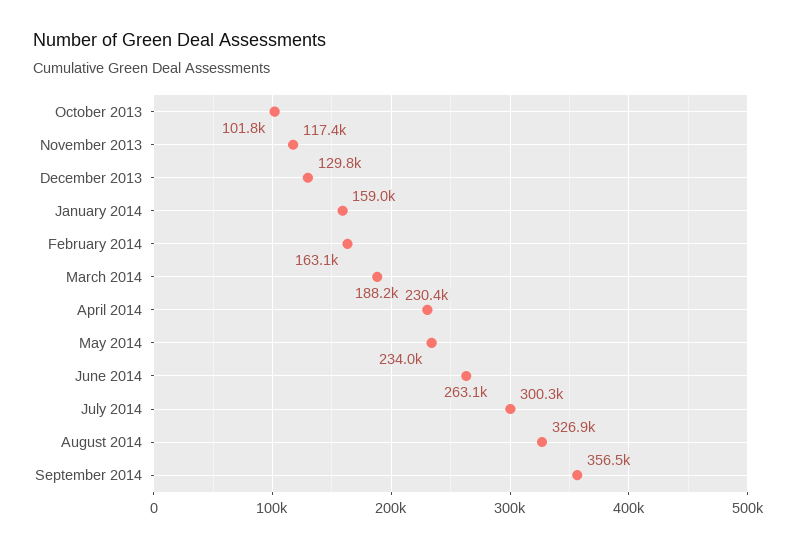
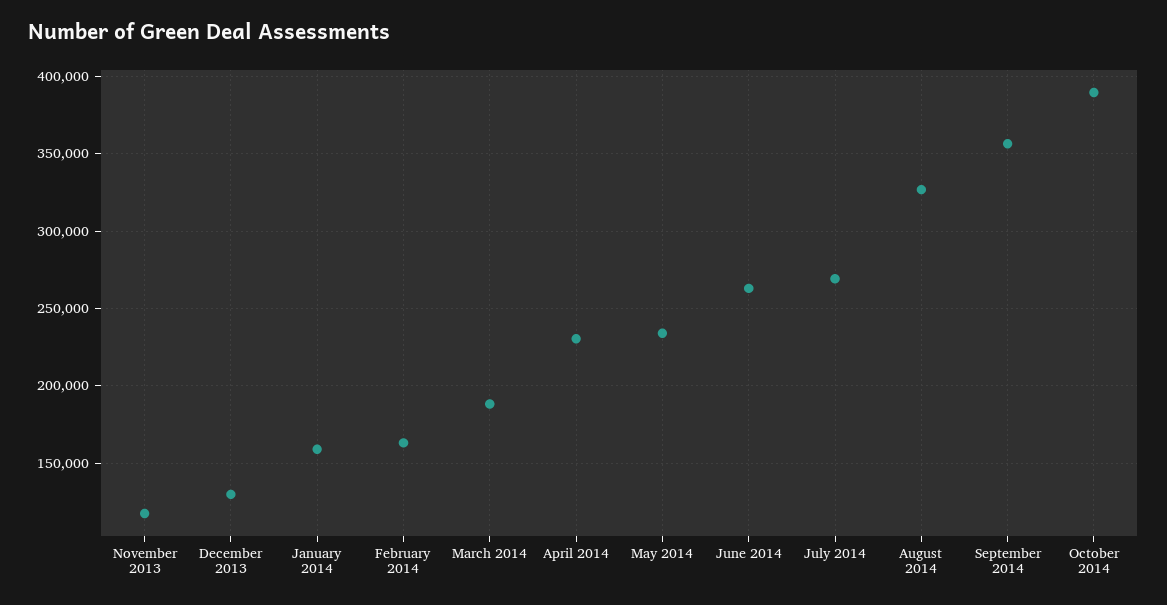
October 2013: 101800 -> none
July 2014: 300300 -> 270000
October 2014: none -> 390000

